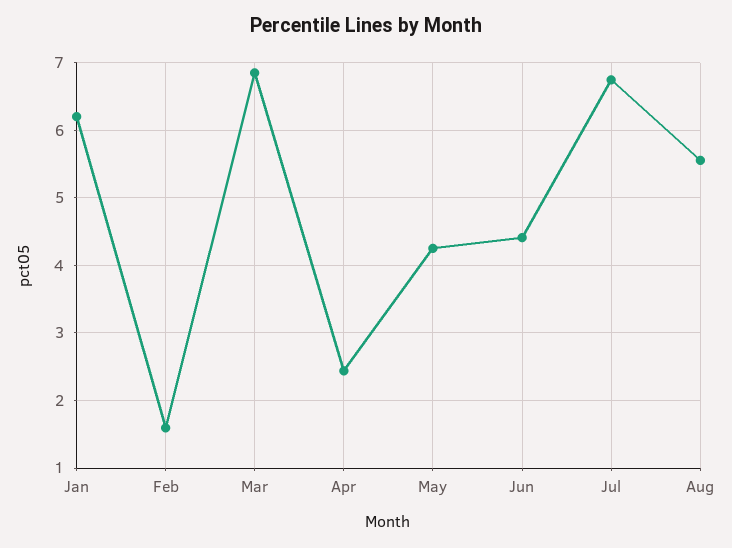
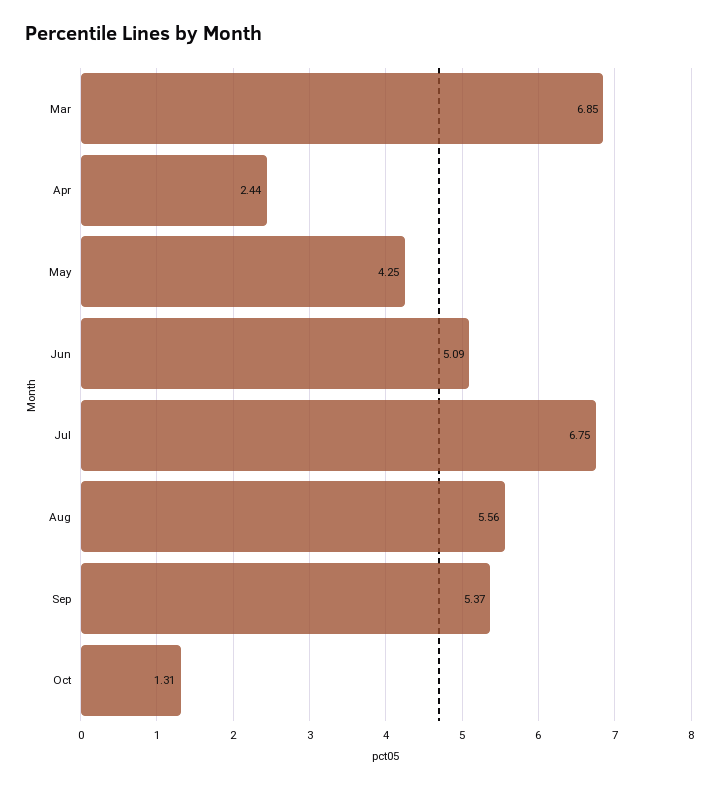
Jan: 6.2 -> none
Feb: 1.6 -> none
Jun: 4.4 -> 5.09
Sep: none -> 5.37
Oct: none -> 1.31

